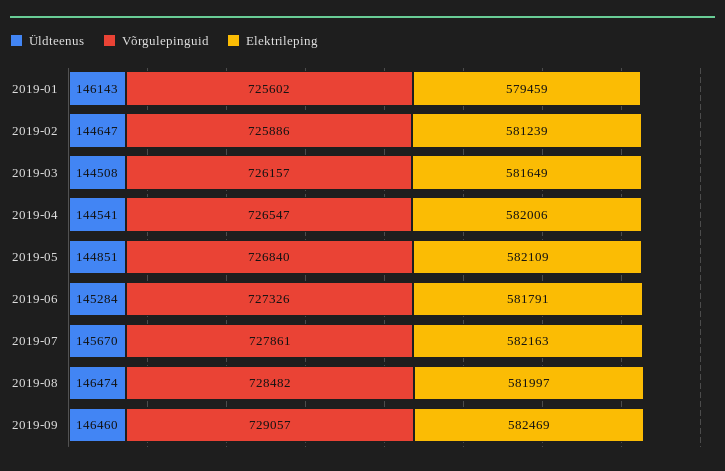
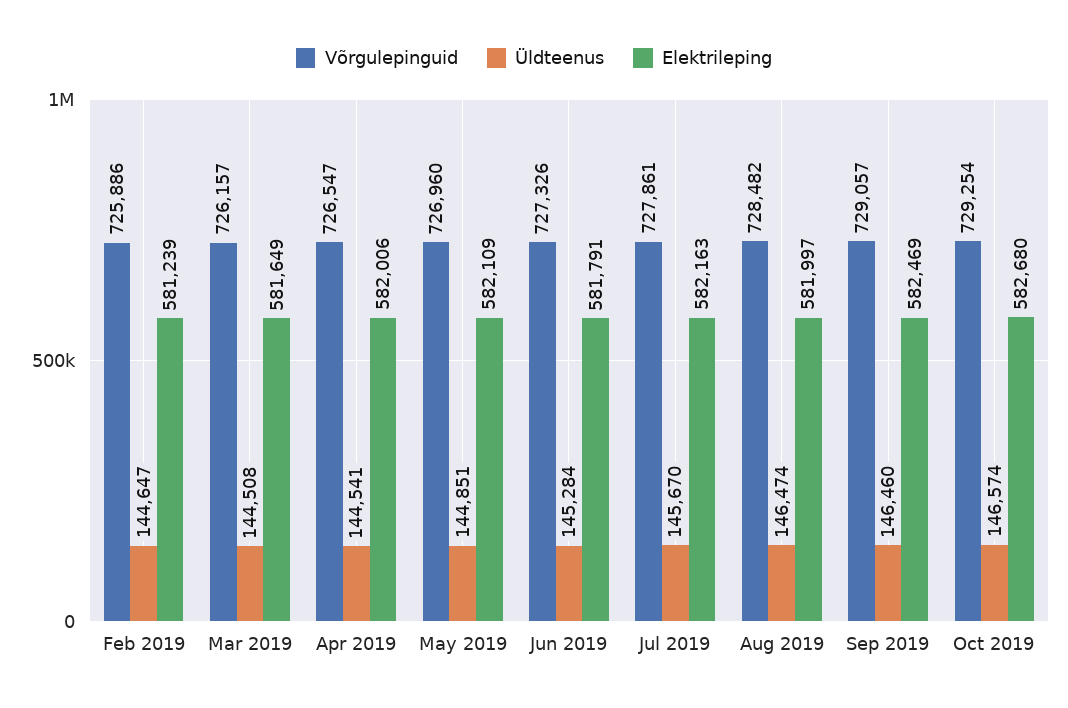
Üldteenus, 2019-01: 146143 -> none
Võrgulepinguid, 2019-01: 725602 -> none
Elektrileping, 2019-01: 579459 -> none
Võrgulepinguid, 2019-05: 726840 -> 726960
Võrgulepinguid, Oct 2019: none -> 729254
Üldteenus, Oct 2019: none -> 146574
Elektrileping, Oct 2019: none -> 582680

